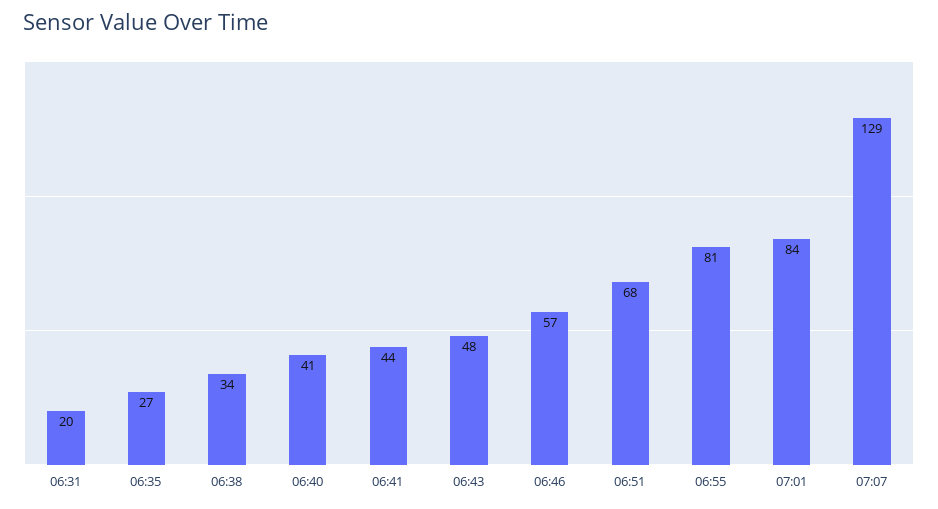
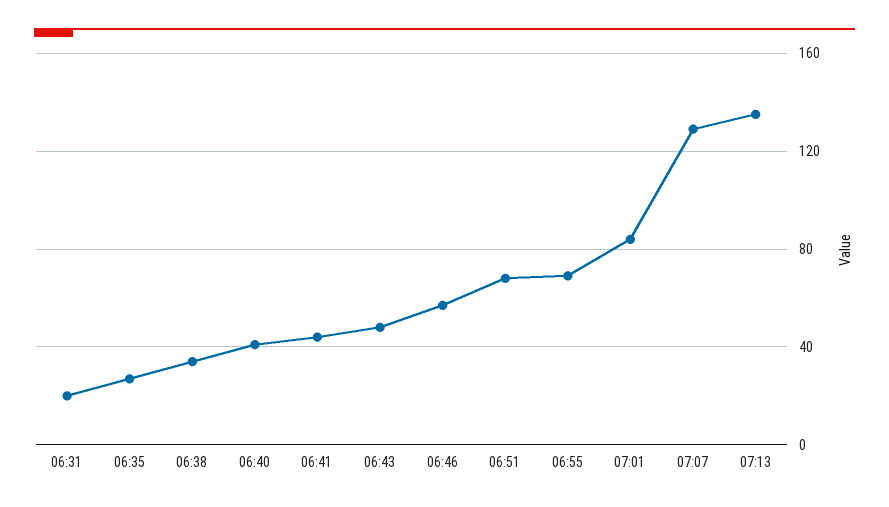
06:55: 81 -> 70
07:13: none -> 135

